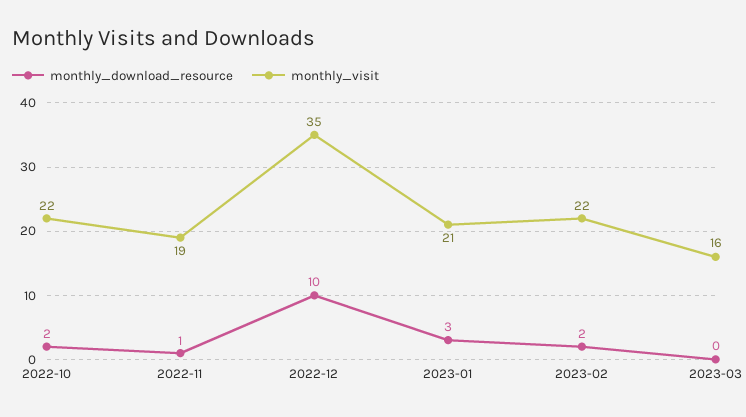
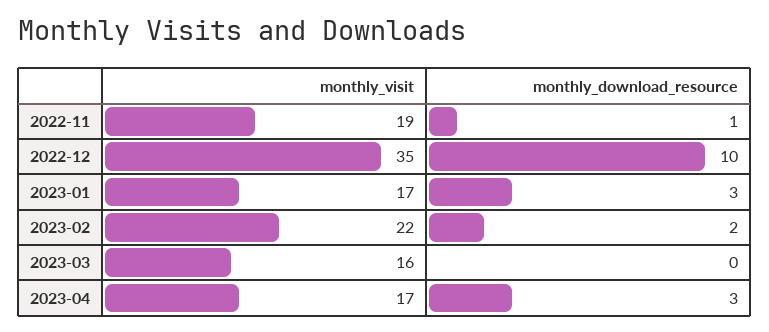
monthly_download_resource, 2022-10: 2 -> none
monthly_visit, 2022-10: 22 -> none
monthly_visit, 2023-01: 21 -> 17
monthly_visit, 2023-04: none -> 17
monthly_download_resource, 2023-04: none -> 3

